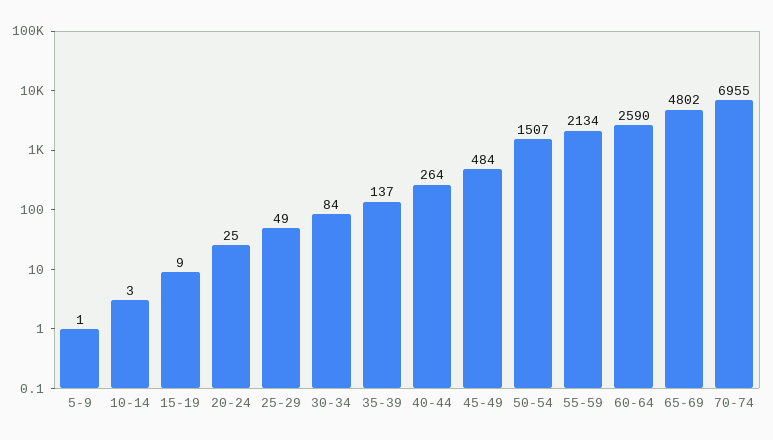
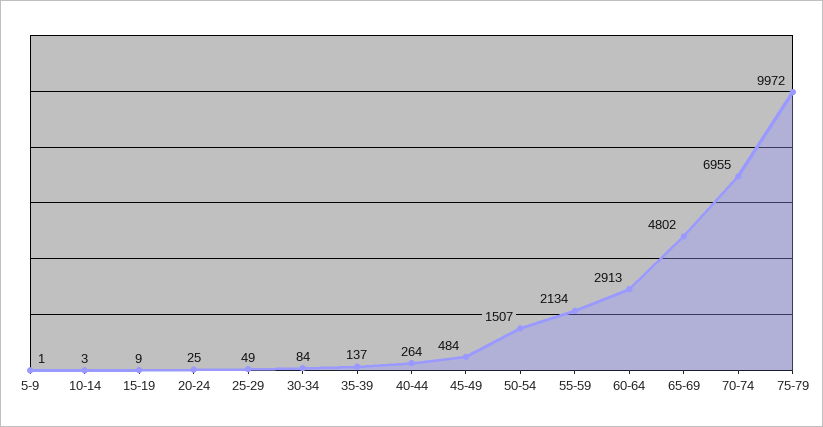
60-64: 2590 -> 2913
75-79: none -> 9972

